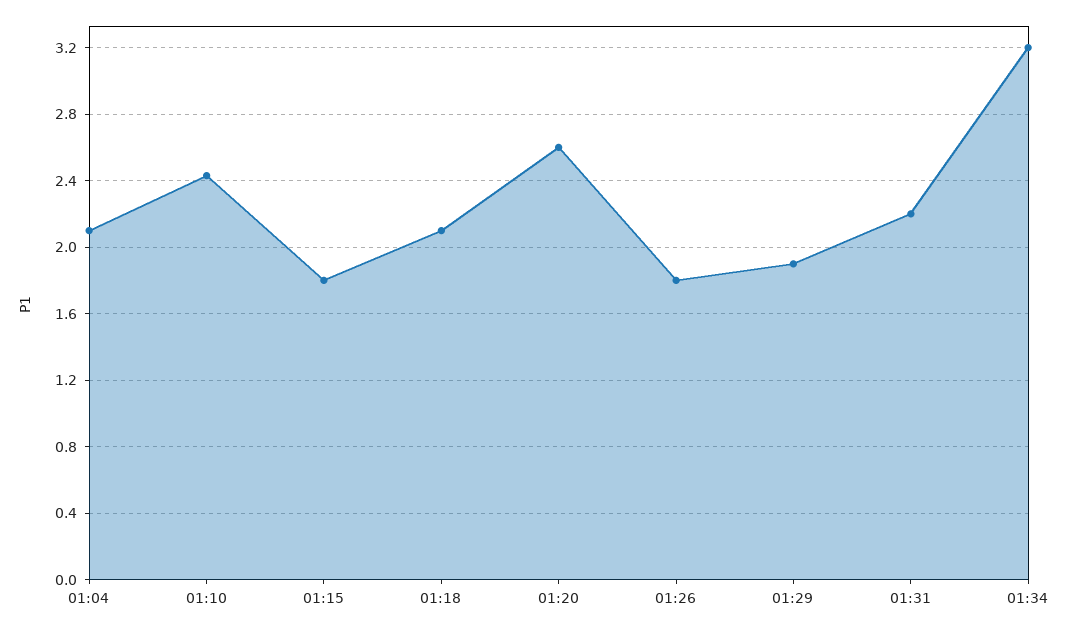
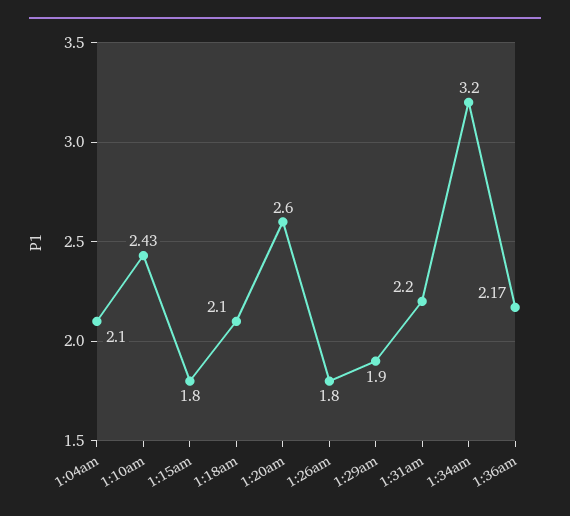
1:36am: none -> 2.17

